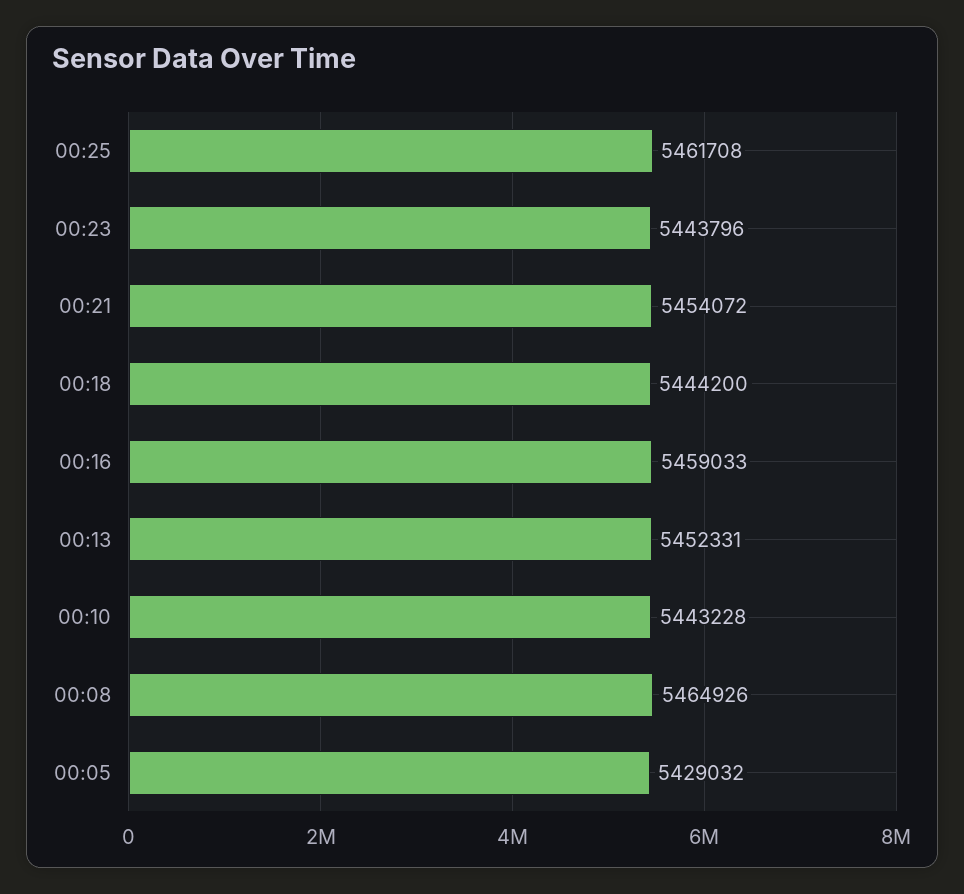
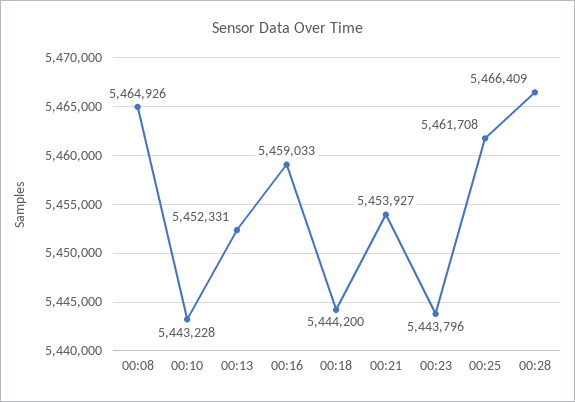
00:21: 5454072 -> 5453927
00:05: 5429032 -> none
00:28: none -> 5466409

